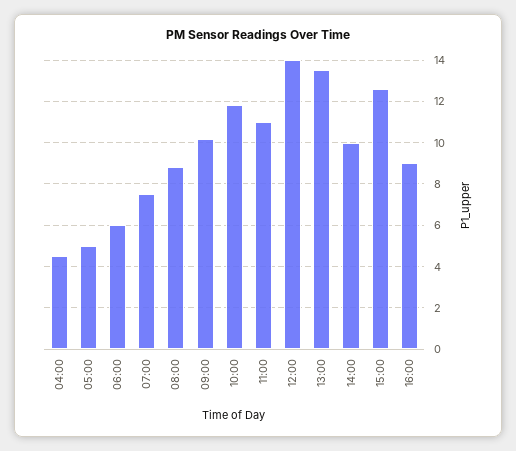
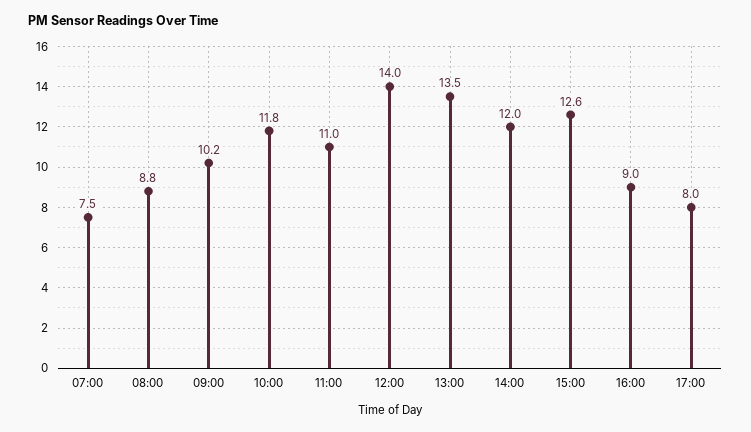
04:00: 4.5 -> none
05:00: 5 -> none
06:00: 6 -> none
14:00: 10 -> 12
17:00: none -> 8

